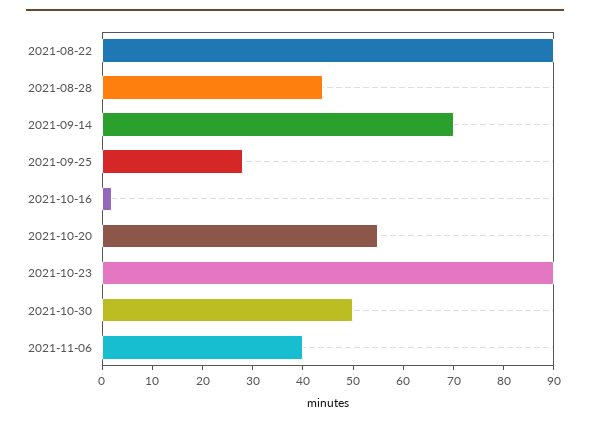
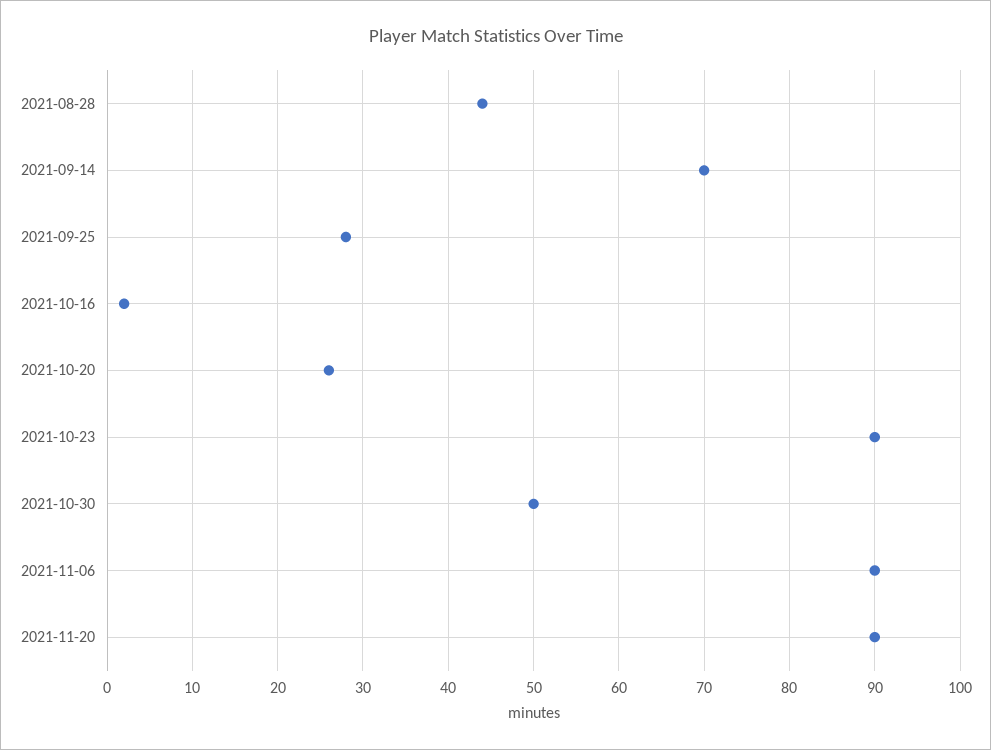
2021-08-22: 90 -> none
2021-10-20: 55 -> 26
2021-11-06: 40 -> 90
2021-11-20: none -> 90

